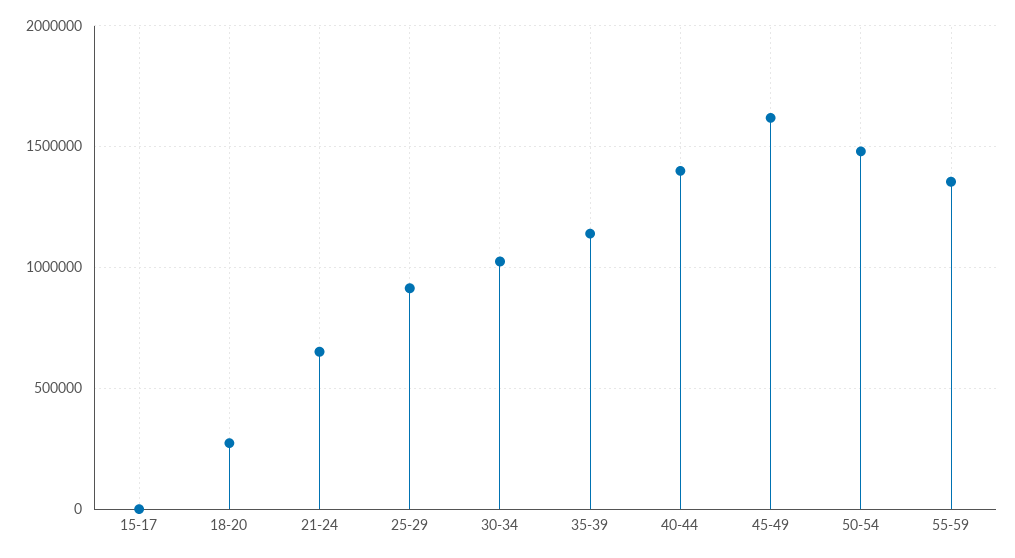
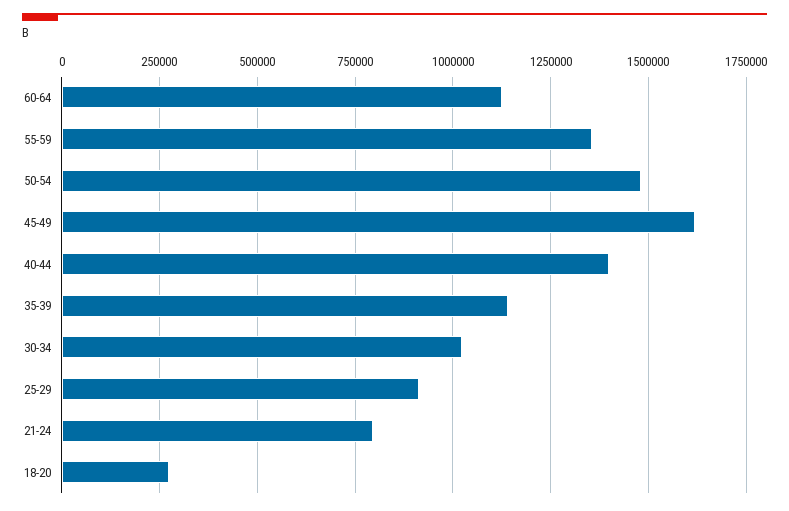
15-17: 0 -> none
21-24: 650000 -> 800000
60-64: none -> 1125000

